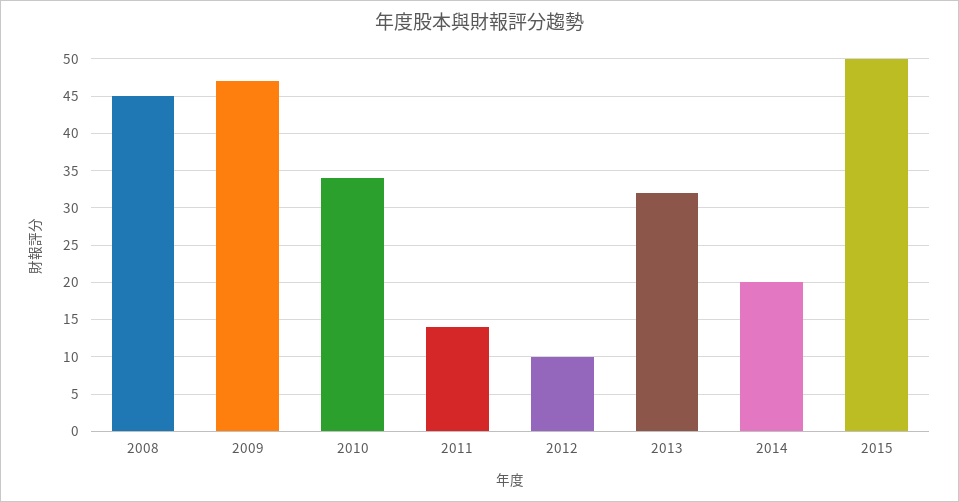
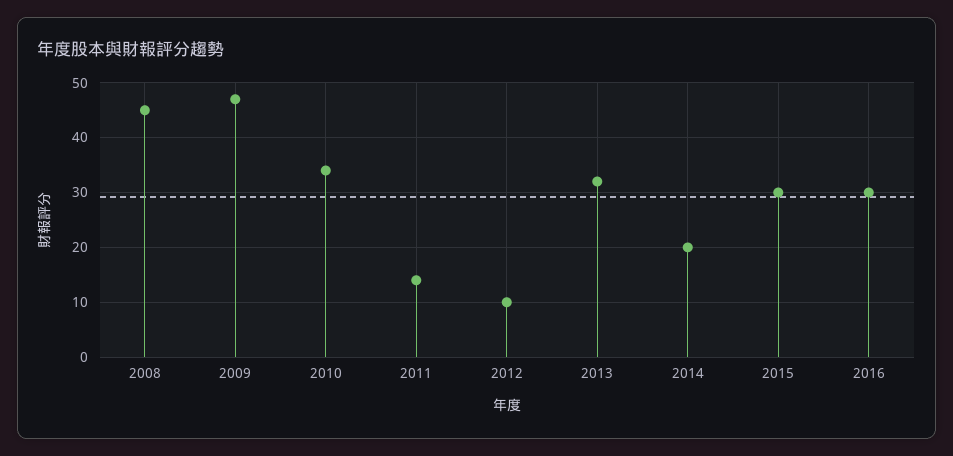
2015: 50 -> 30
2016: none -> 30

